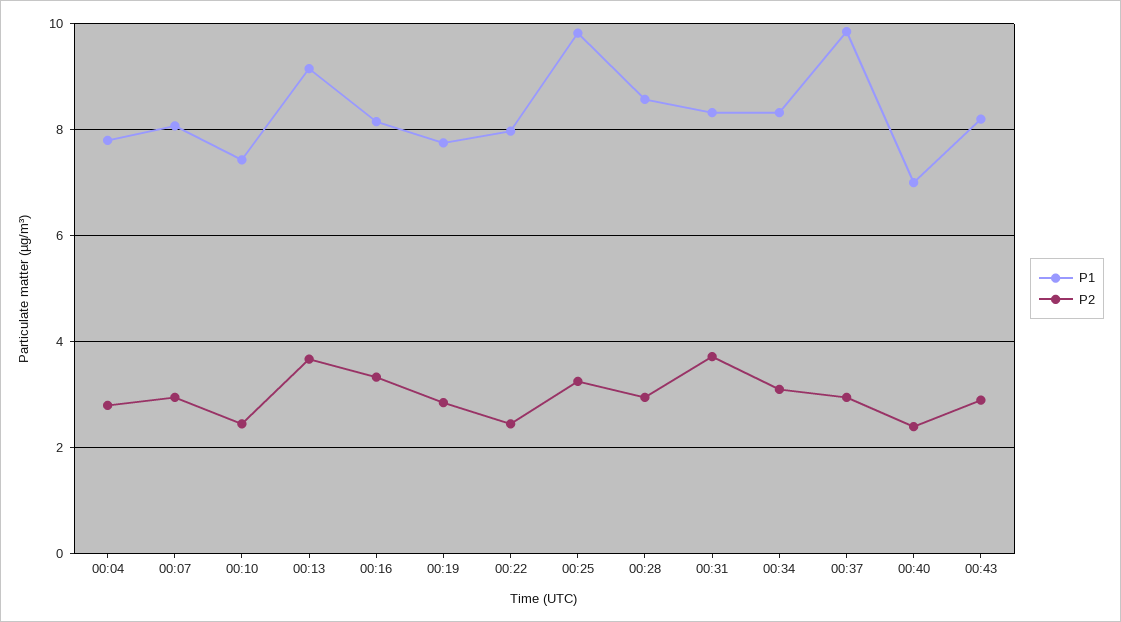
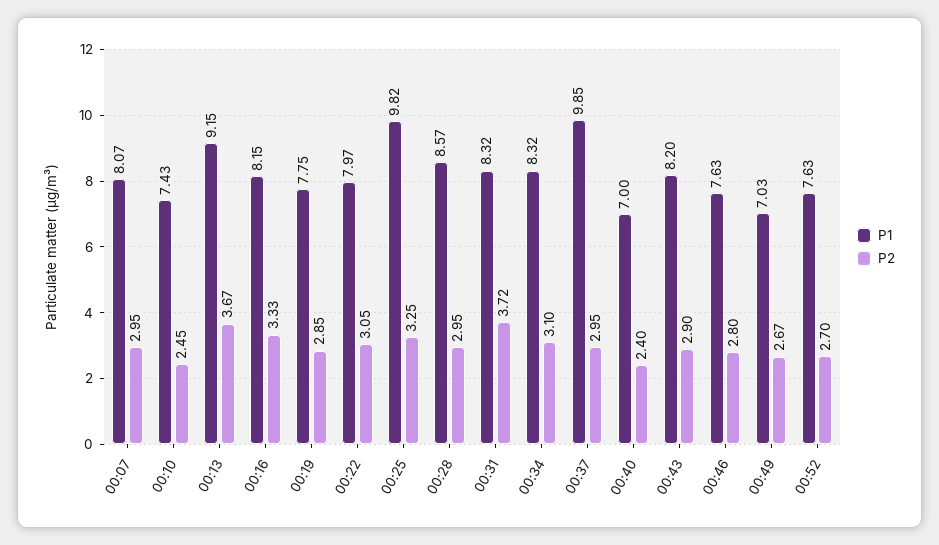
P1, 00:04: 7.8 -> none
P2, 00:04: 2.8 -> none
P2, 00:22: 2.4 -> 3.05
P1, 00:46: none -> 7.63
P2, 00:46: none -> 2.8
P1, 00:49: none -> 7.03
P2, 00:49: none -> 2.67
P1, 00:52: none -> 7.63
P2, 00:52: none -> 2.7

